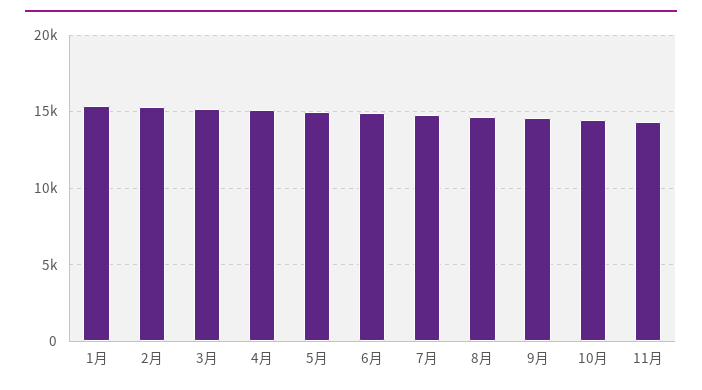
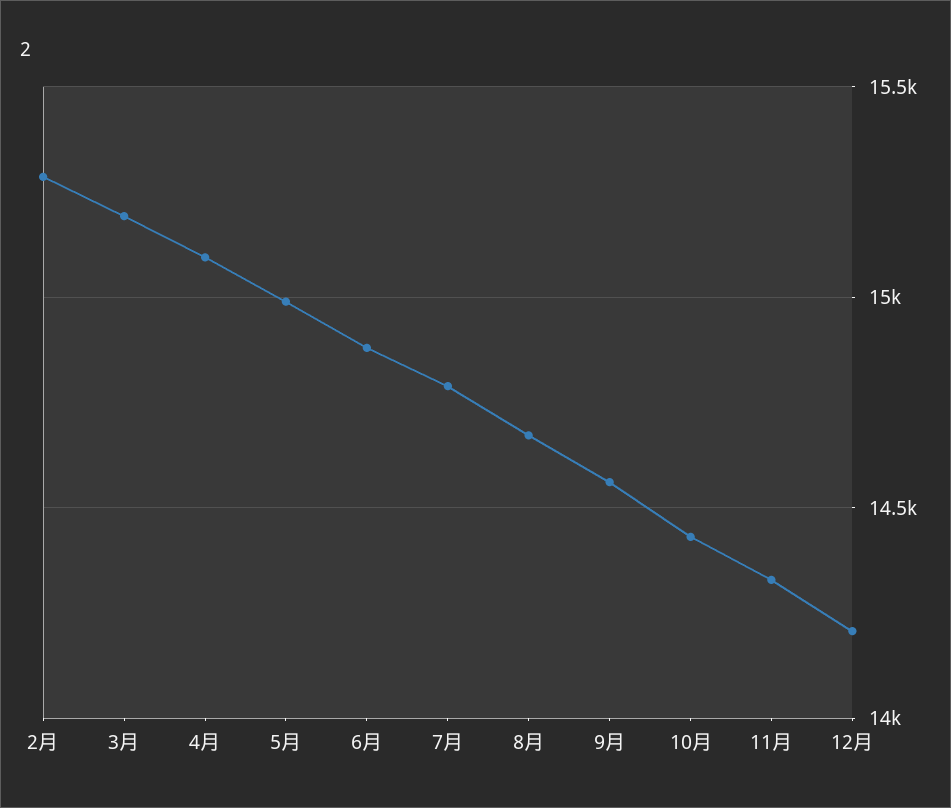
1月: 15500 -> none
12月: none -> 14200

